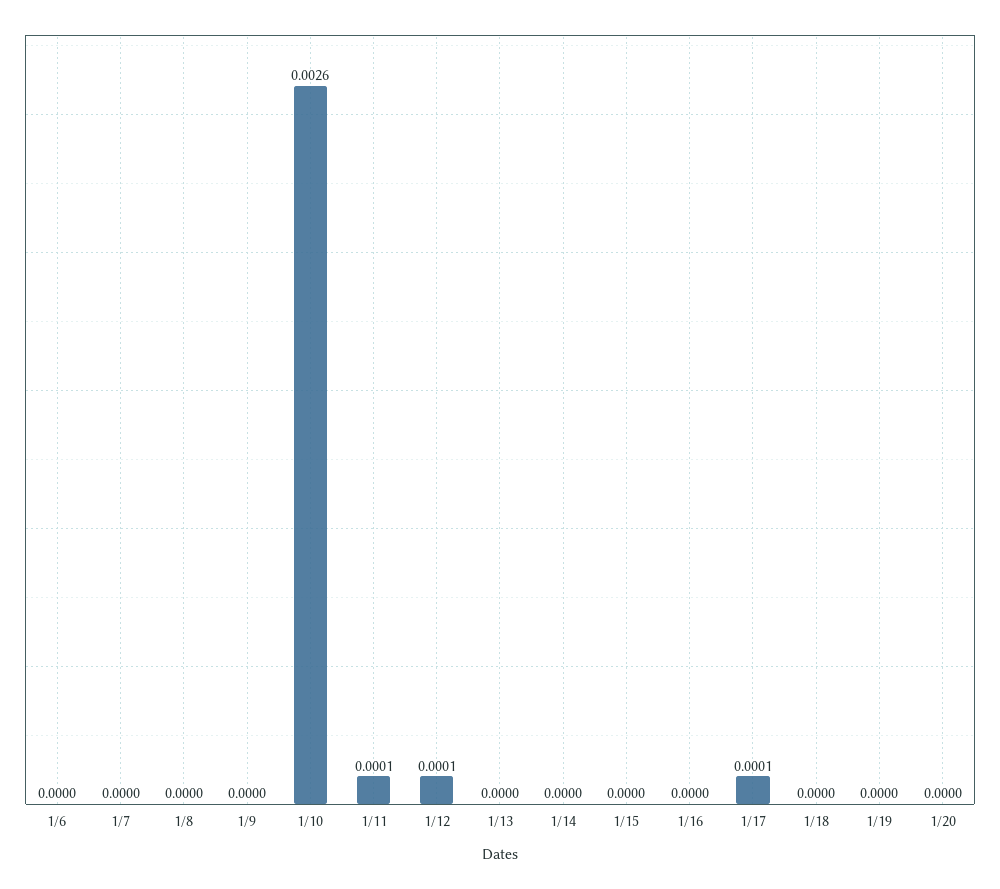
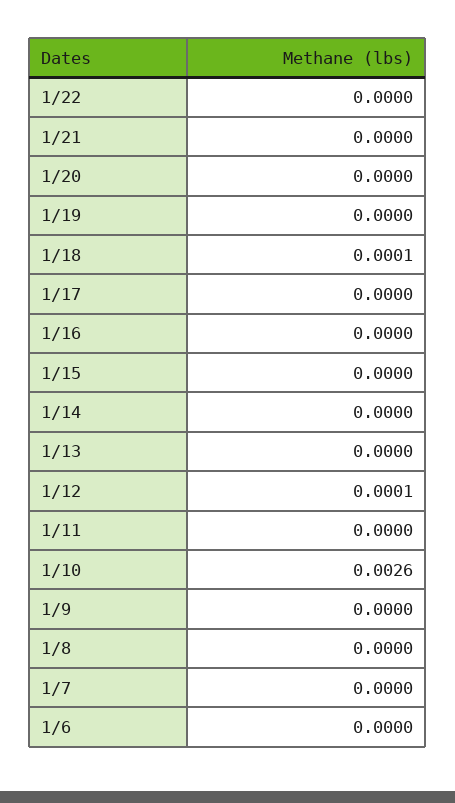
1/11: 0.0001 -> 0
1/17: 0.0001 -> 0
1/18: 0 -> 0.0001
1/22: none -> 0
1/21: none -> 0

